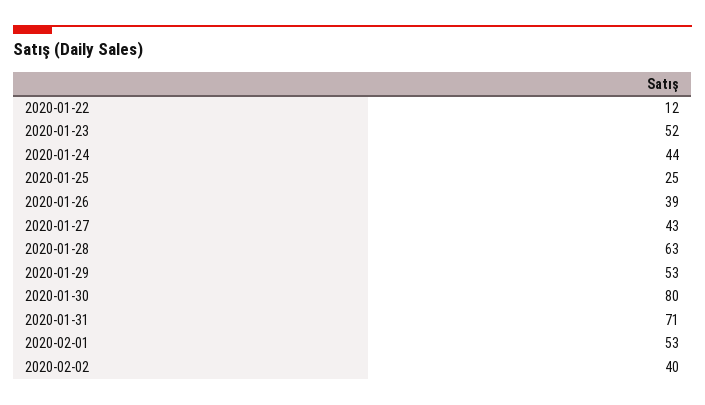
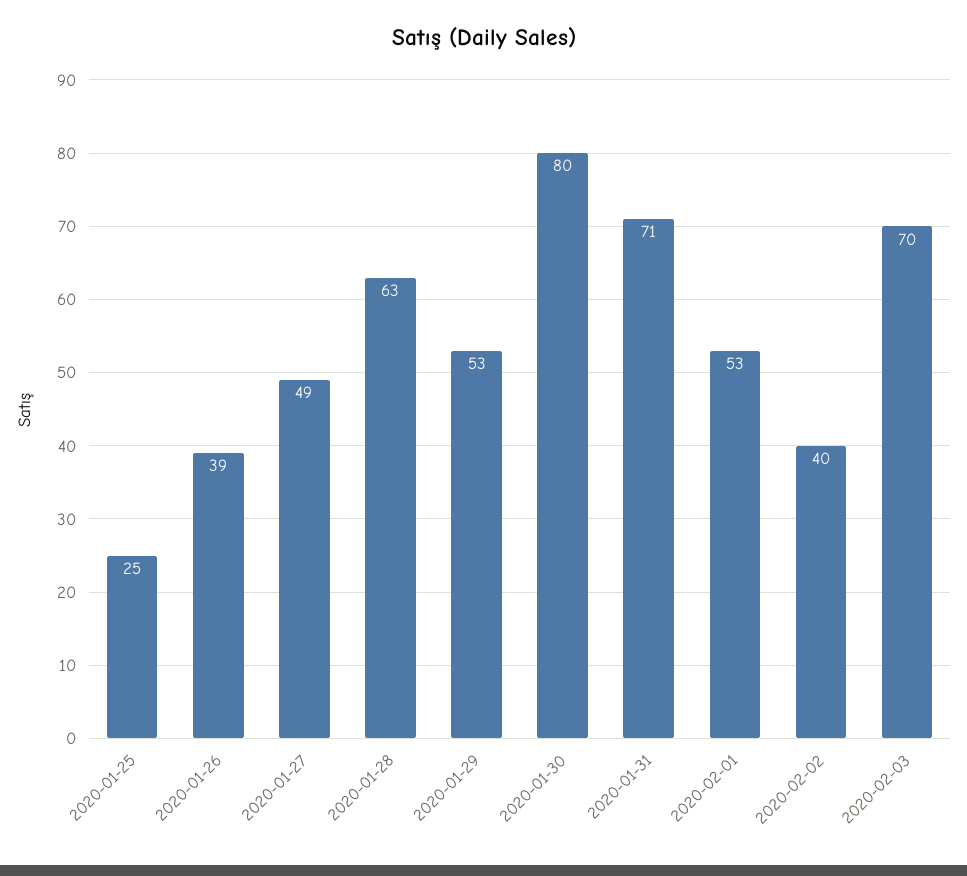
2020-01-22: 12 -> none
2020-01-23: 52 -> none
2020-01-24: 44 -> none
2020-01-27: 43 -> 49
2020-02-03: none -> 70

